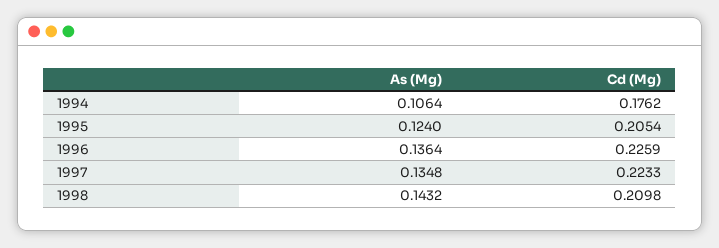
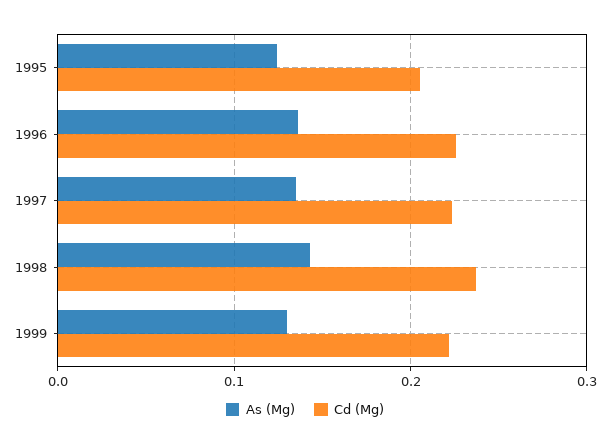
As (Mg), 1994: 0.1064 -> none
Cd (Mg), 1994: 0.1762 -> none
Cd (Mg), 1998: 0.2098 -> 0.24
As (Mg), 1999: none -> 0.13
Cd (Mg), 1999: none -> 0.22

